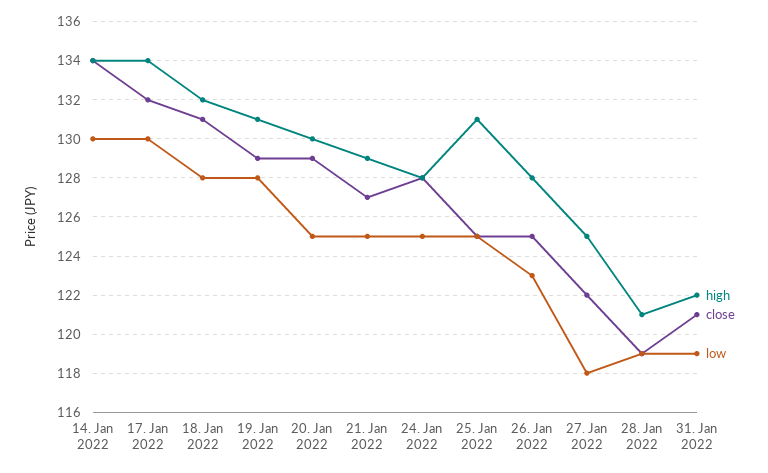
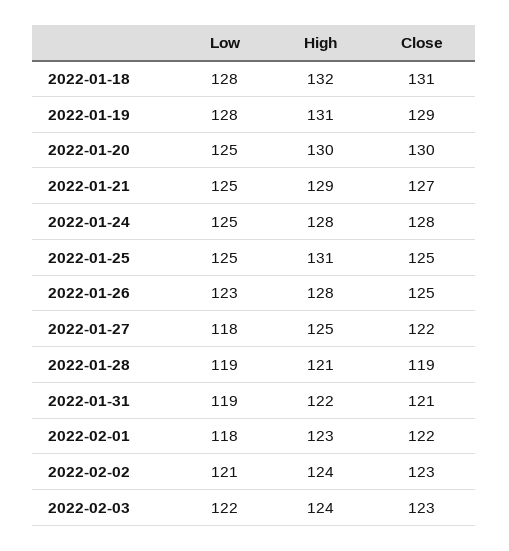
high, 14. Jan 2022: 134 -> none
close, 14. Jan 2022: 134 -> none
low, 14. Jan 2022: 130 -> none
high, 17. Jan 2022: 134 -> none
close, 17. Jan 2022: 132 -> none
low, 17. Jan 2022: 130 -> none
close, 20. Jan 2022: 129 -> 130
low, 2022-02-01: none -> 118
high, 2022-02-01: none -> 123
close, 2022-02-01: none -> 122
low, 2022-02-02: none -> 121
high, 2022-02-02: none -> 124
close, 2022-02-02: none -> 123
low, 2022-02-03: none -> 122
high, 2022-02-03: none -> 124
close, 2022-02-03: none -> 123

